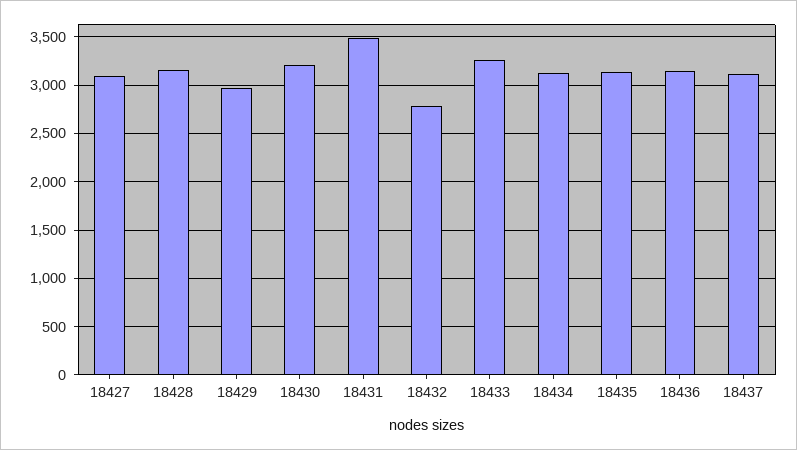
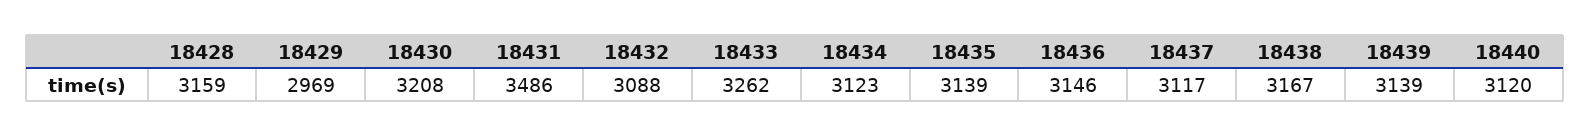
18427: 3100 -> none
18432: 2800 -> 3088
18438: none -> 3167
18439: none -> 3139
18440: none -> 3120

